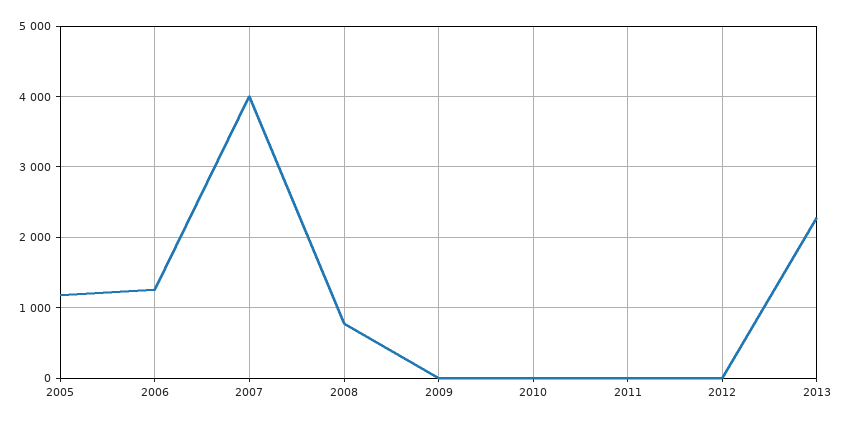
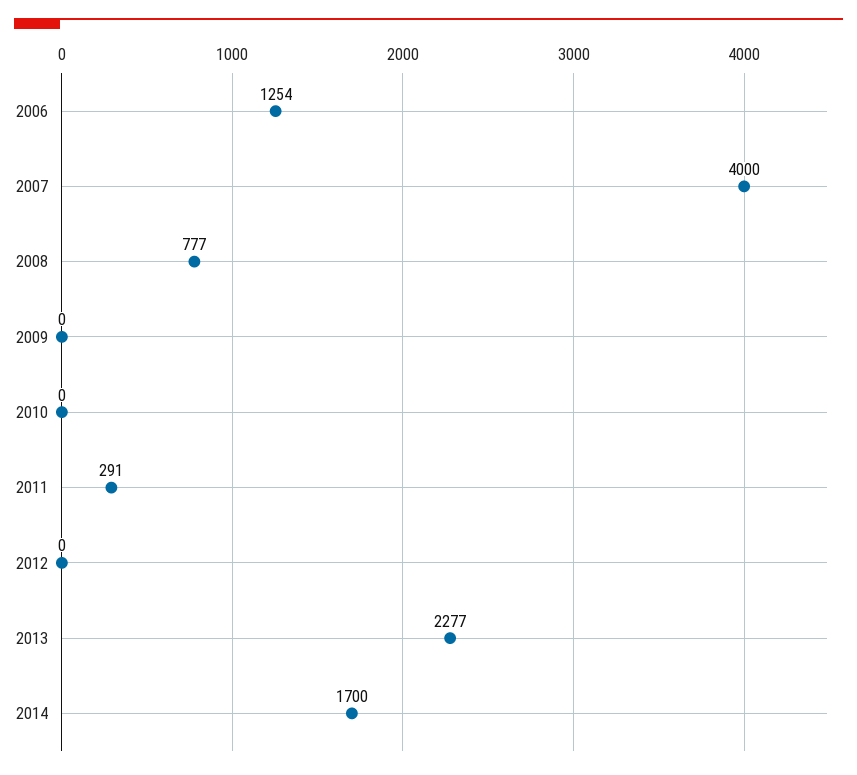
2005: 1200 -> none
2011: 0 -> 291
2014: none -> 1700

